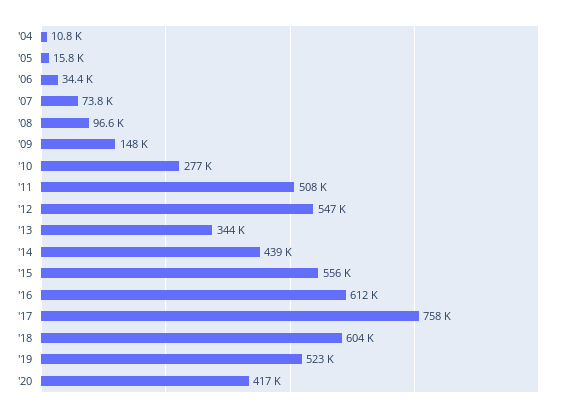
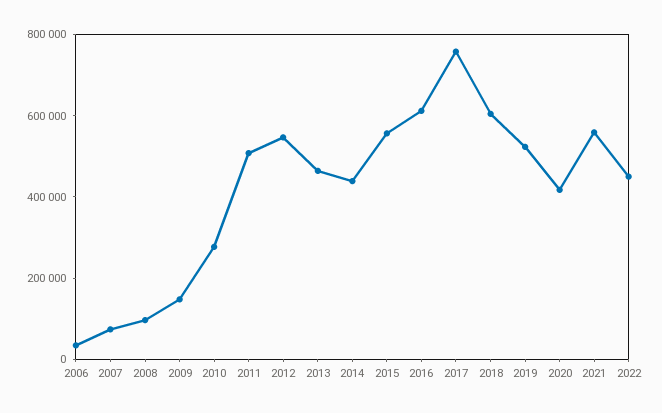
'04: 10800 -> none
'05: 15800 -> none
'13: 344000 -> 450000
2021: none -> 550000
2022: none -> 450000

